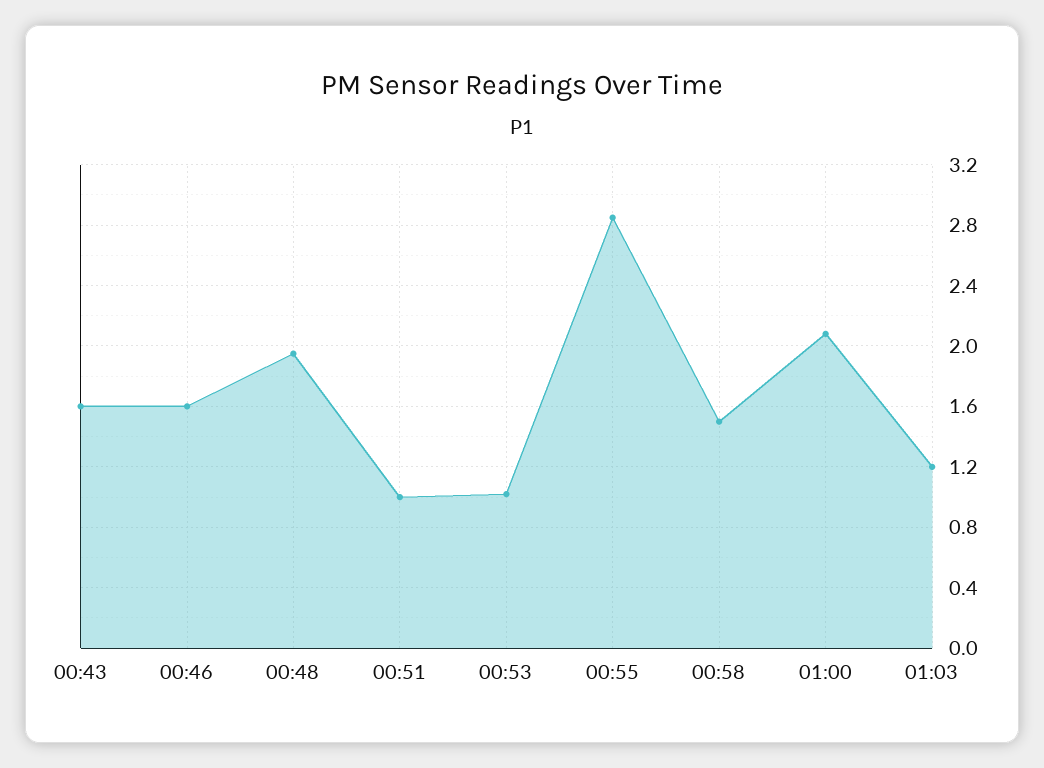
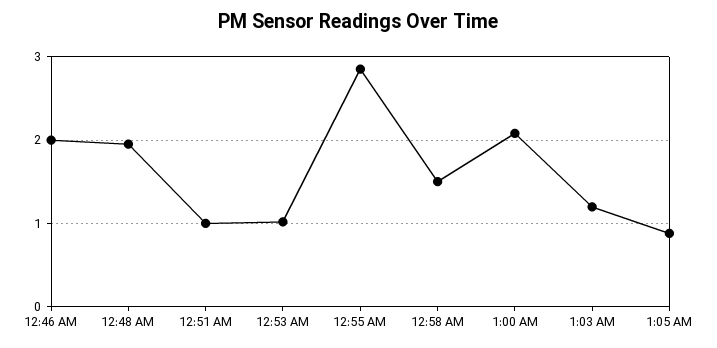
00:43: 1.6 -> none
00:46: 1.6 -> 2
1:05 AM: none -> 0.9

